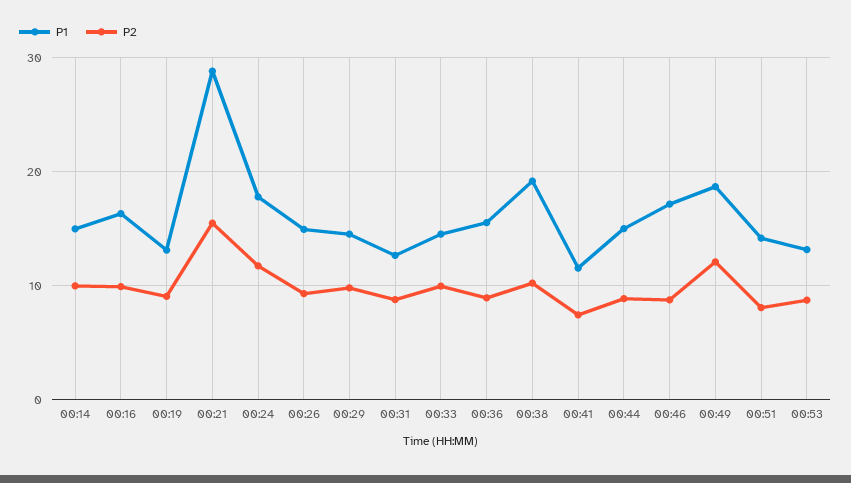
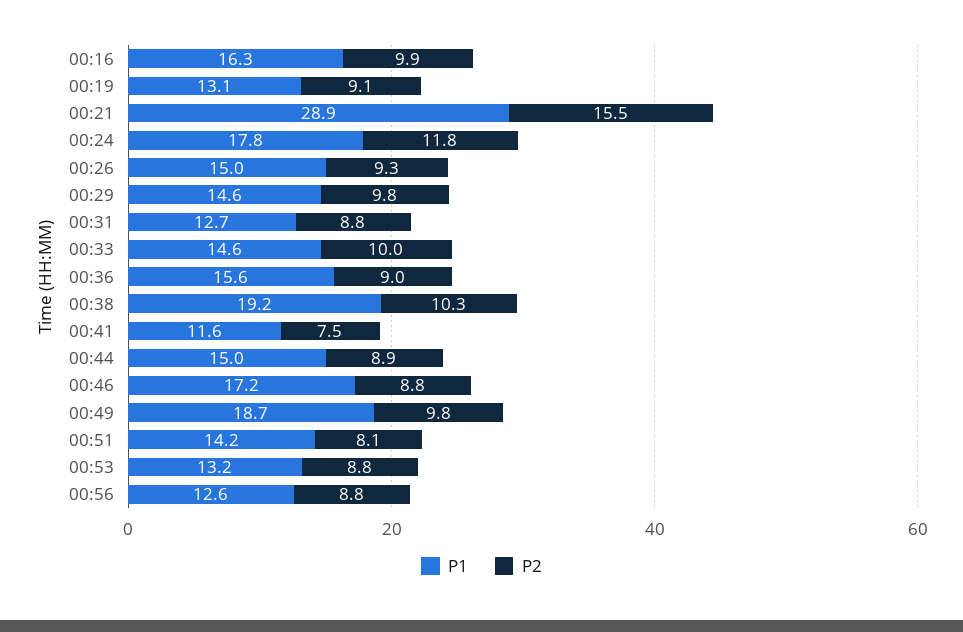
P1, 00:14: 15 -> none
P2, 00:14: 10 -> none
P2, 00:49: 12 -> 9.8
P1, 00:56: none -> 12.6
P2, 00:56: none -> 8.8

